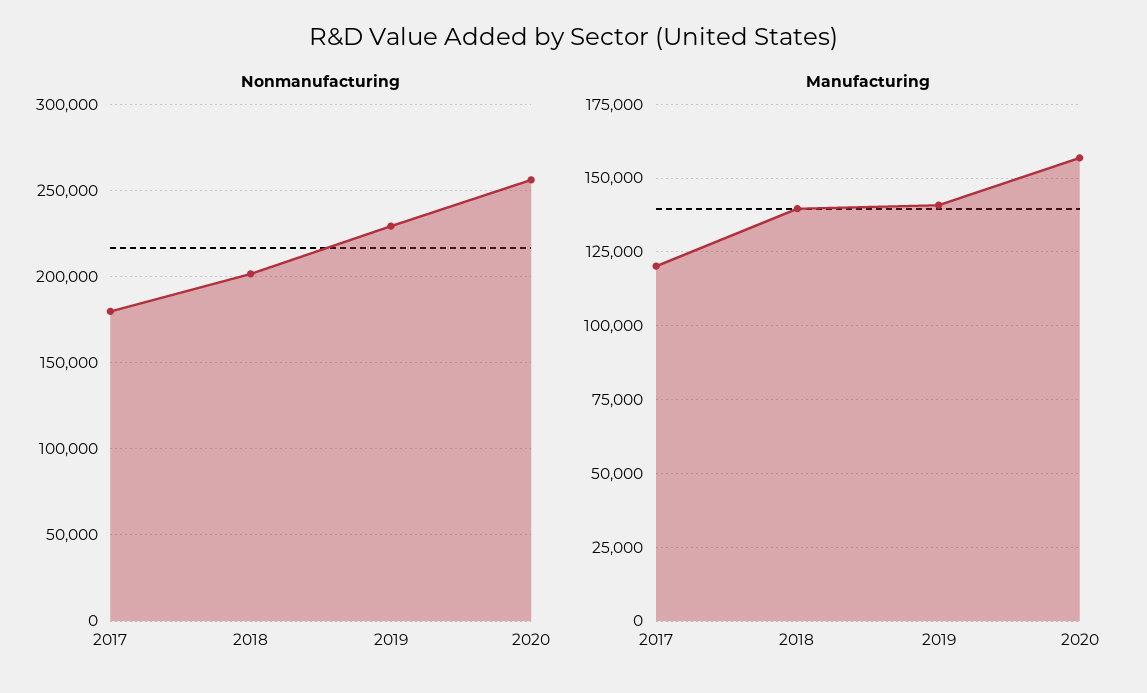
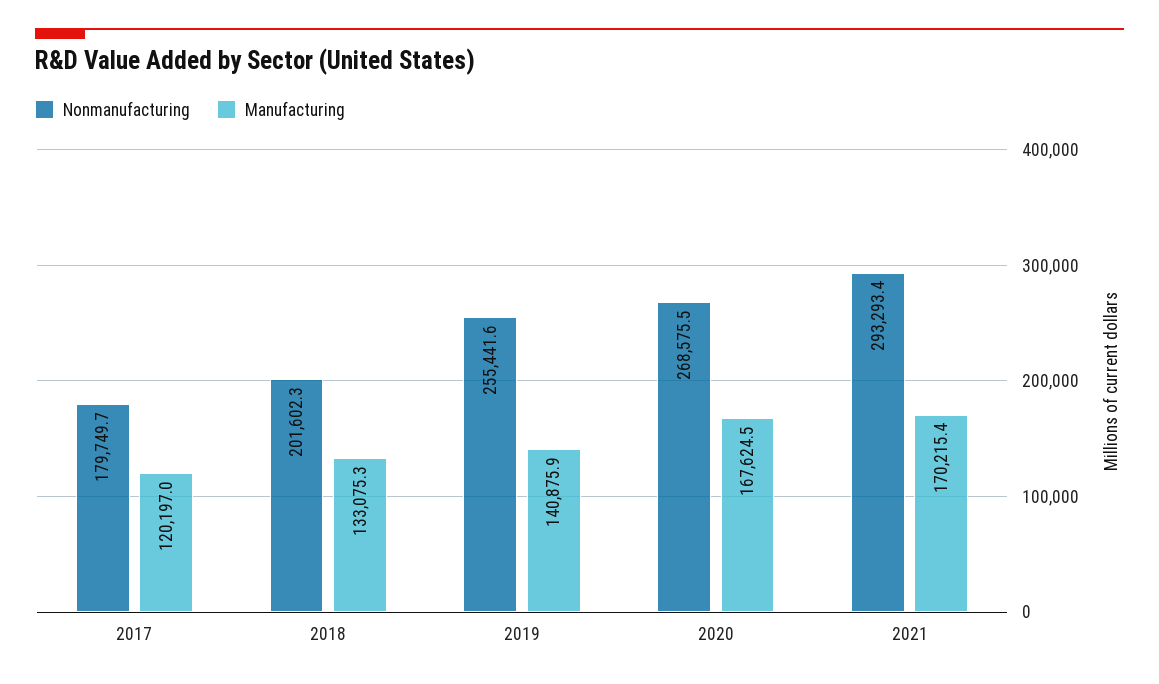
Nonmanufacturing, 2019: 230000 -> 255441.6
Nonmanufacturing, 2020: 255000 -> 268575.5
Manufacturing, 2018: 140000 -> 133075.3
Manufacturing, 2020: 157500 -> 167624.5
Nonmanufacturing, 2021: none -> 293293.4
Manufacturing, 2021: none -> 170215.4

